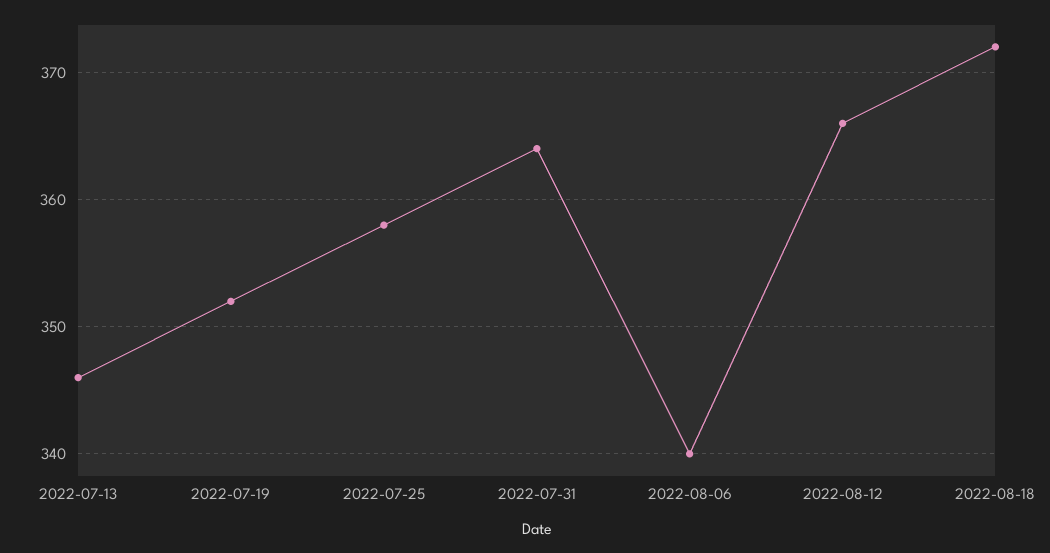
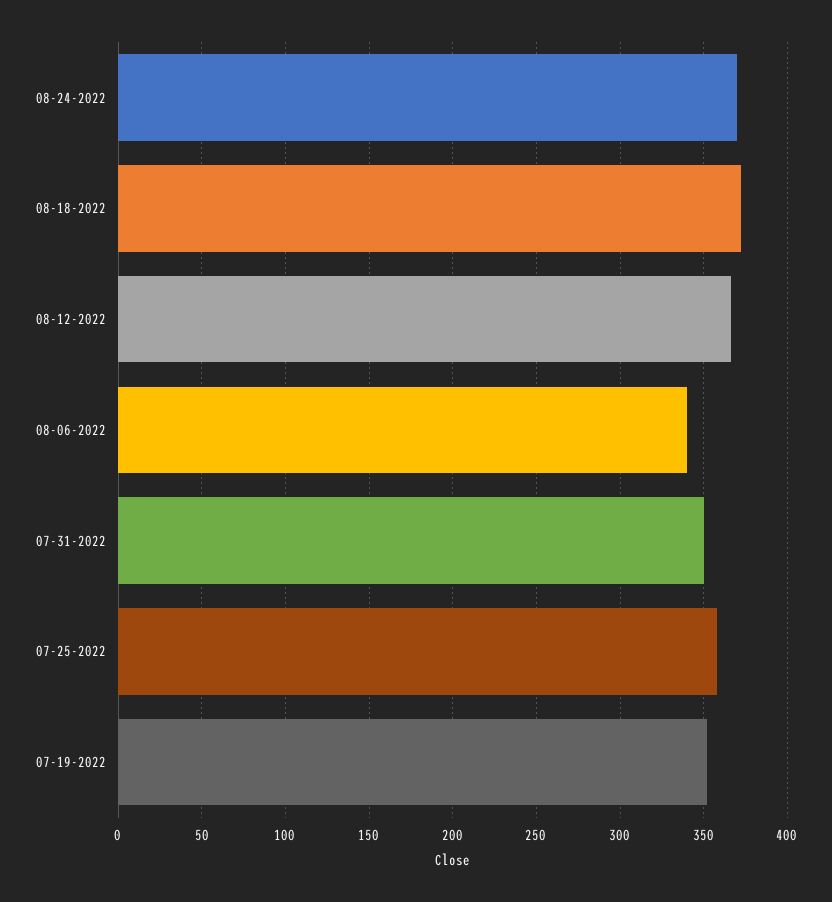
2022-07-13: 346 -> none
2022-07-31: 364 -> 350
08-24-2022: none -> 370

